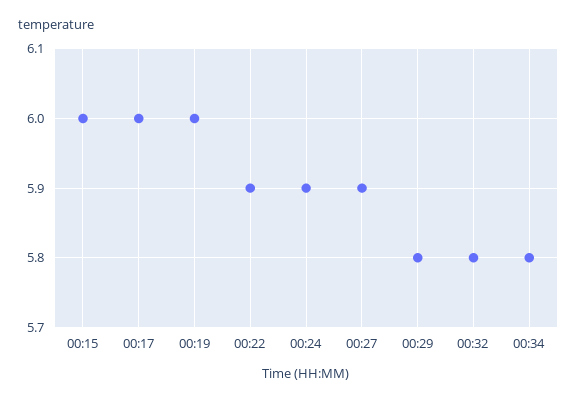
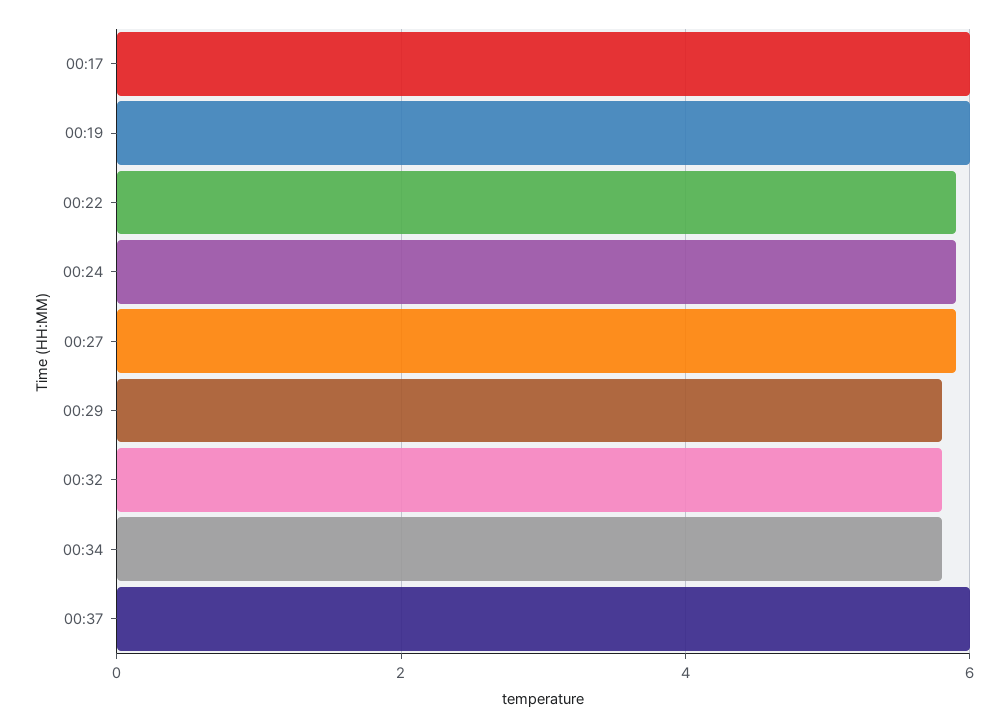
00:15: 6 -> none
00:37: none -> 6

